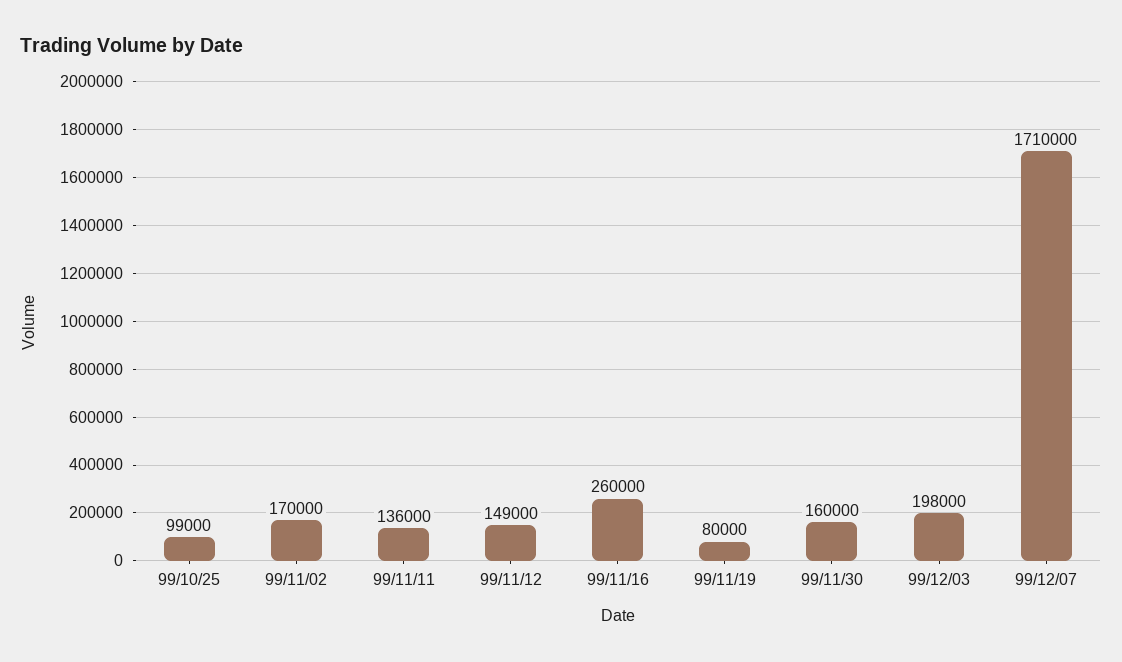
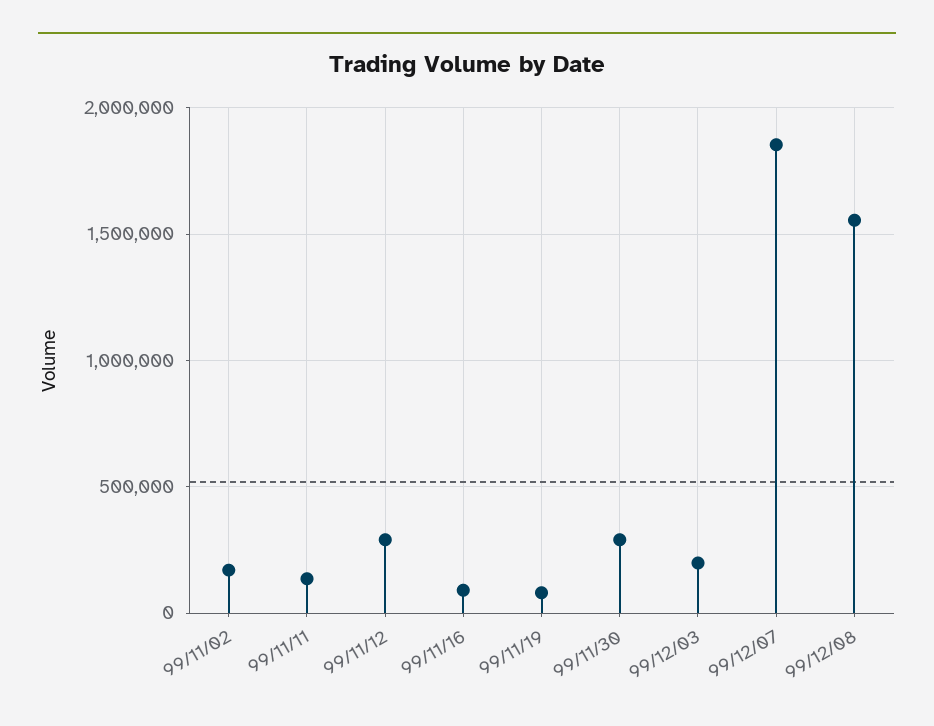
99/10/25: 99000 -> none
99/11/12: 149000 -> 300000
99/11/16: 260000 -> 100000
99/11/30: 160000 -> 300000
99/12/07: 1710000 -> 1850000
99/12/08: none -> 1550000

